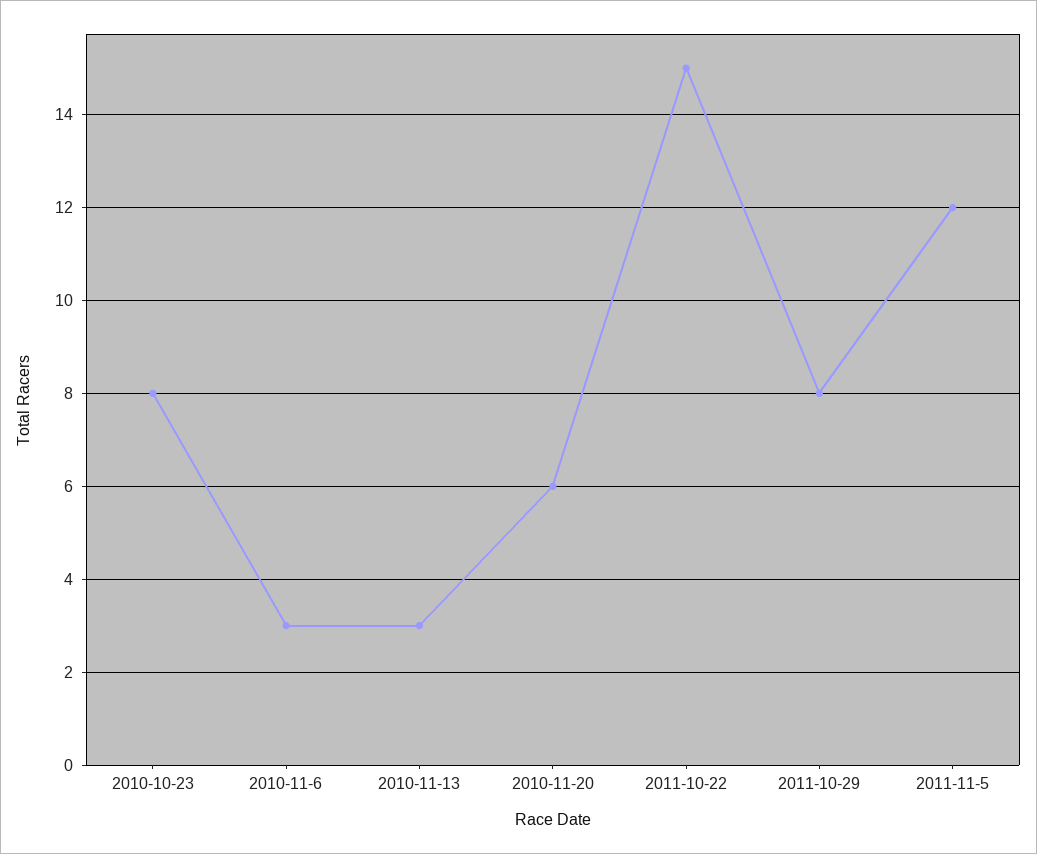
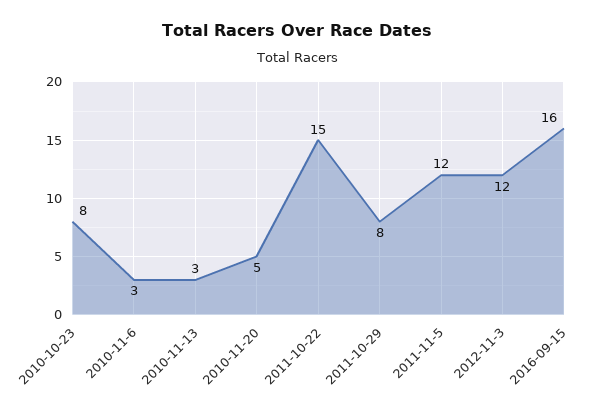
2010-11-20: 6 -> 5
2012-11-3: none -> 12
2016-09-15: none -> 16

